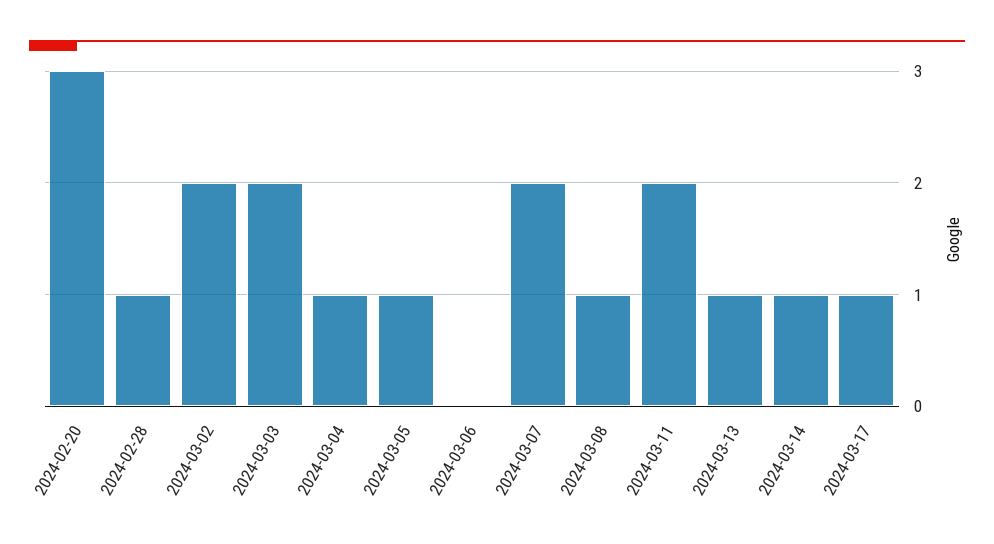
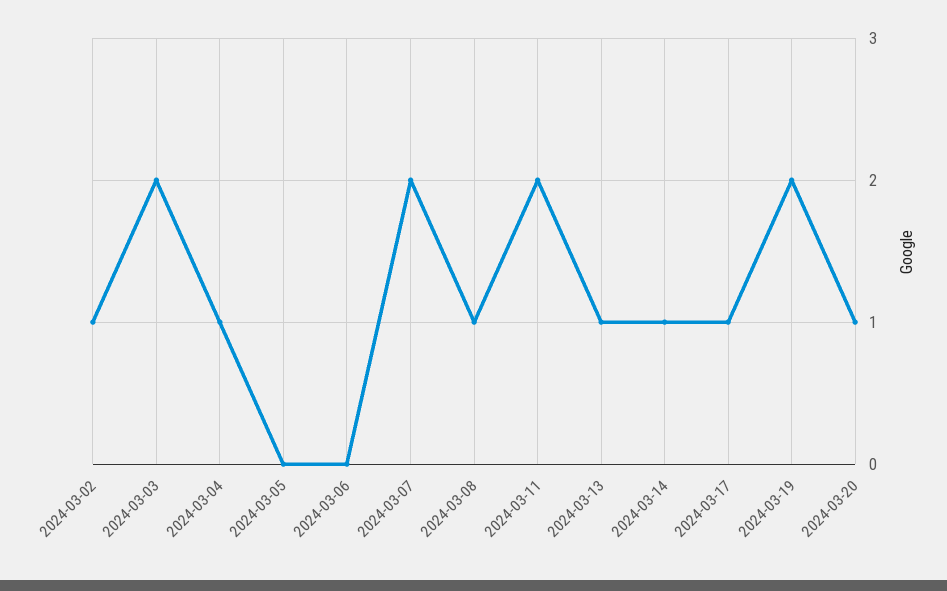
2024-02-20: 3 -> none
2024-02-28: 1 -> none
2024-03-02: 2 -> 1
2024-03-05: 1 -> 0
2024-03-19: none -> 2
2024-03-20: none -> 1

